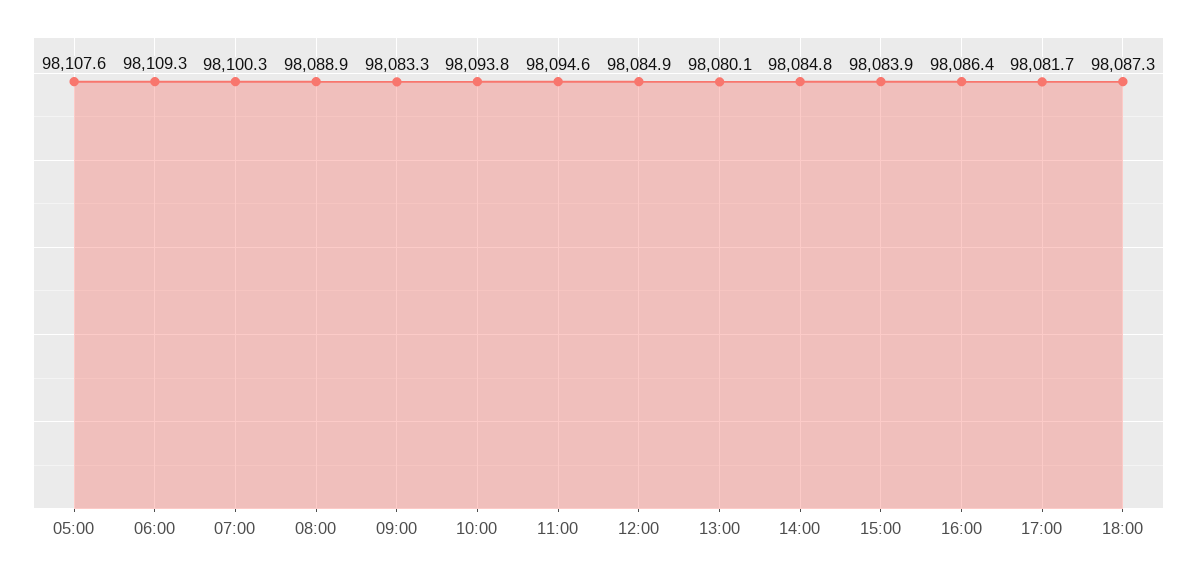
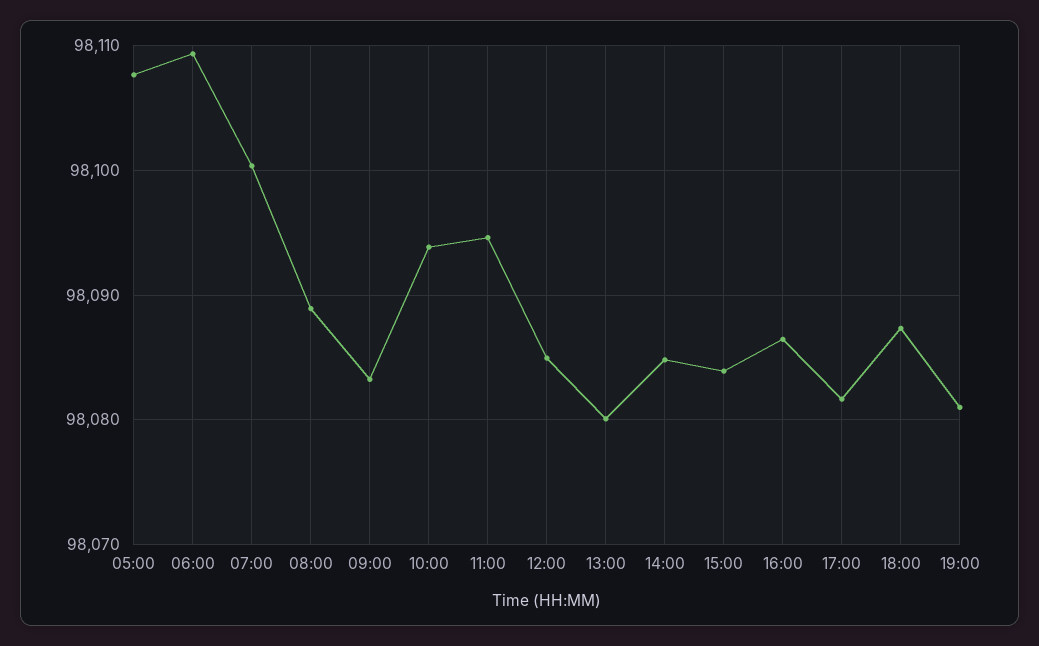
19:00: none -> 98081

